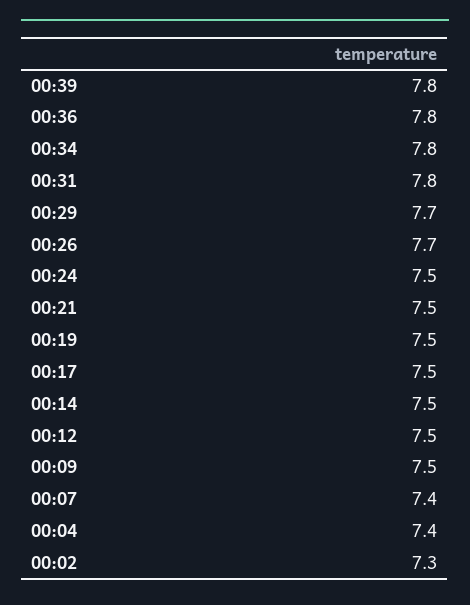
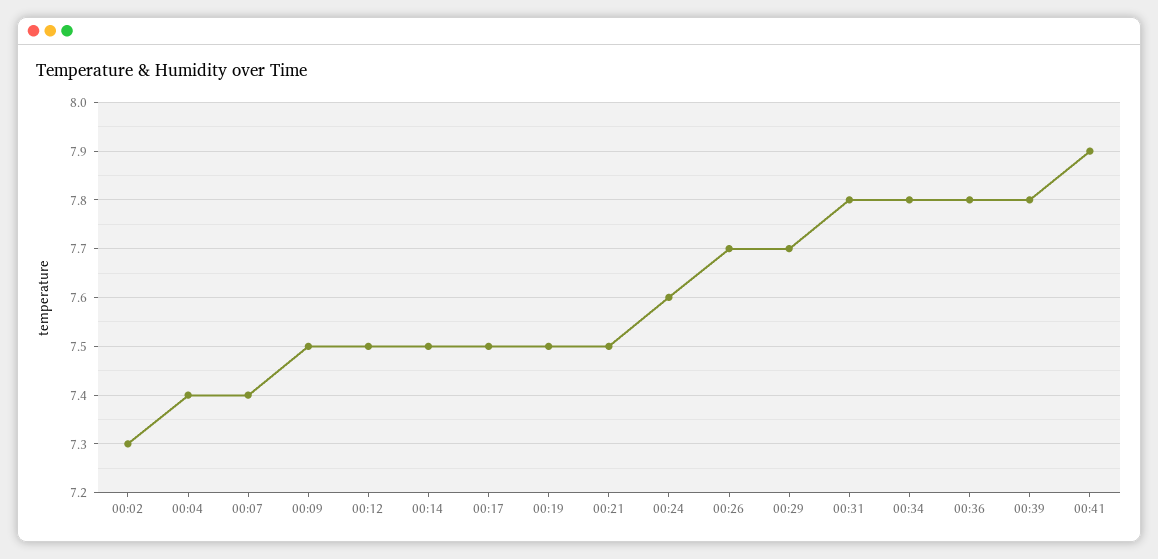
00:24: 7.5 -> 7.6
00:41: none -> 7.9

